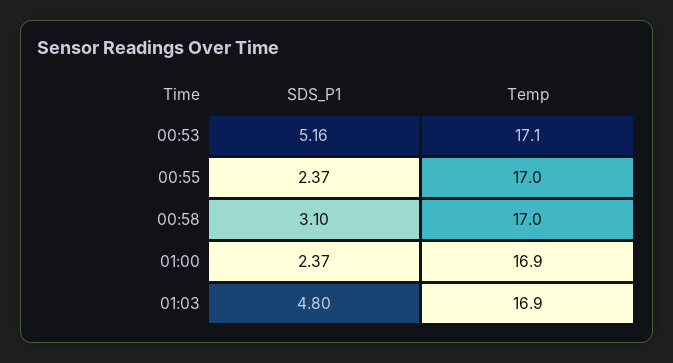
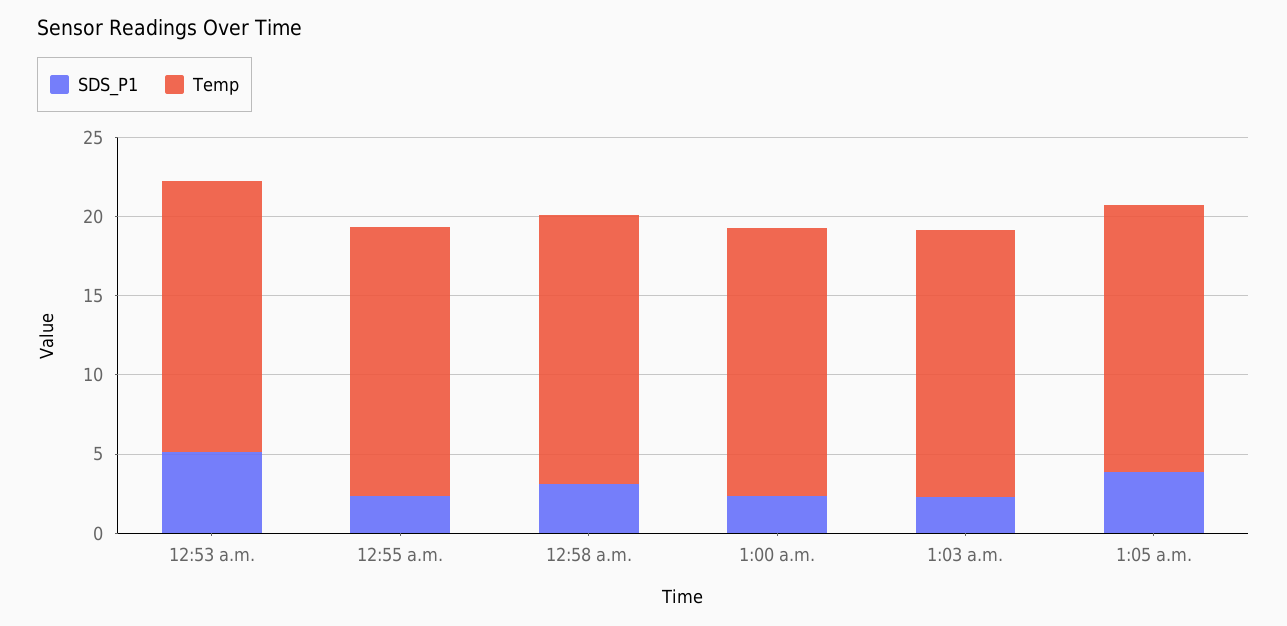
SDS_P1, 01:03: 4.8 -> 2
SDS_P1, 1:05 a.m.: none -> 4
Temp, 1:05 a.m.: none -> 17

